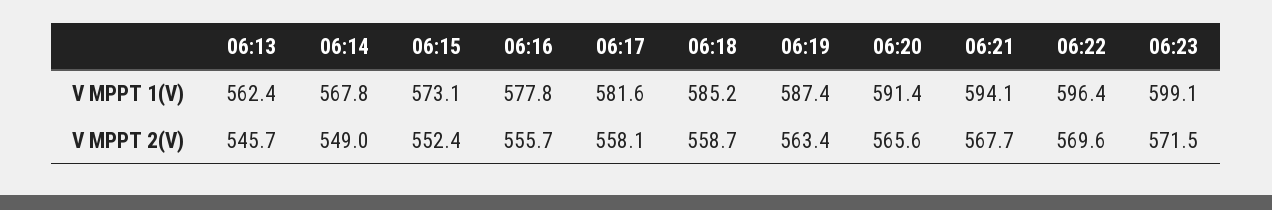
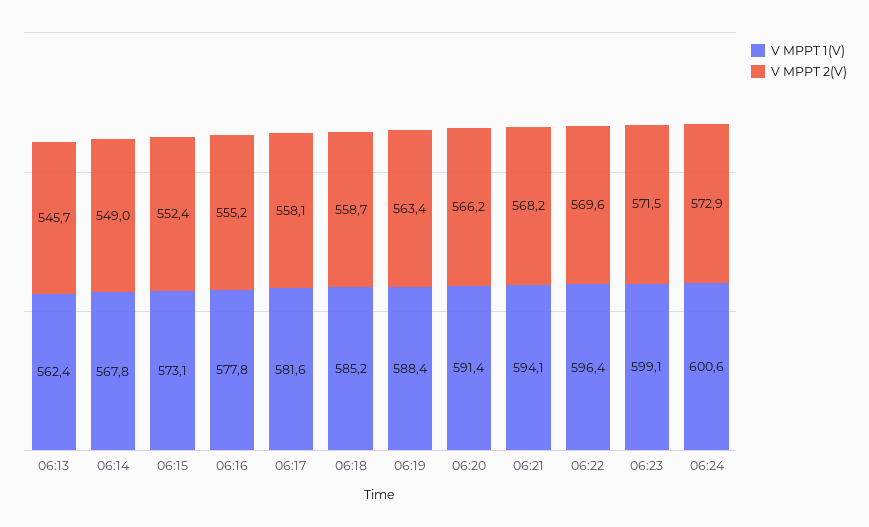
V MPPT 1(V), 06:19: 587.4 -> 588.4
V MPPT 2(V), 06:16: 555.7 -> 555.2
V MPPT 2(V), 06:20: 565.6 -> 566.2
V MPPT 2(V), 06:21: 567.7 -> 568.2
V MPPT 1(V), 06:24: none -> 600.6
V MPPT 2(V), 06:24: none -> 572.9

